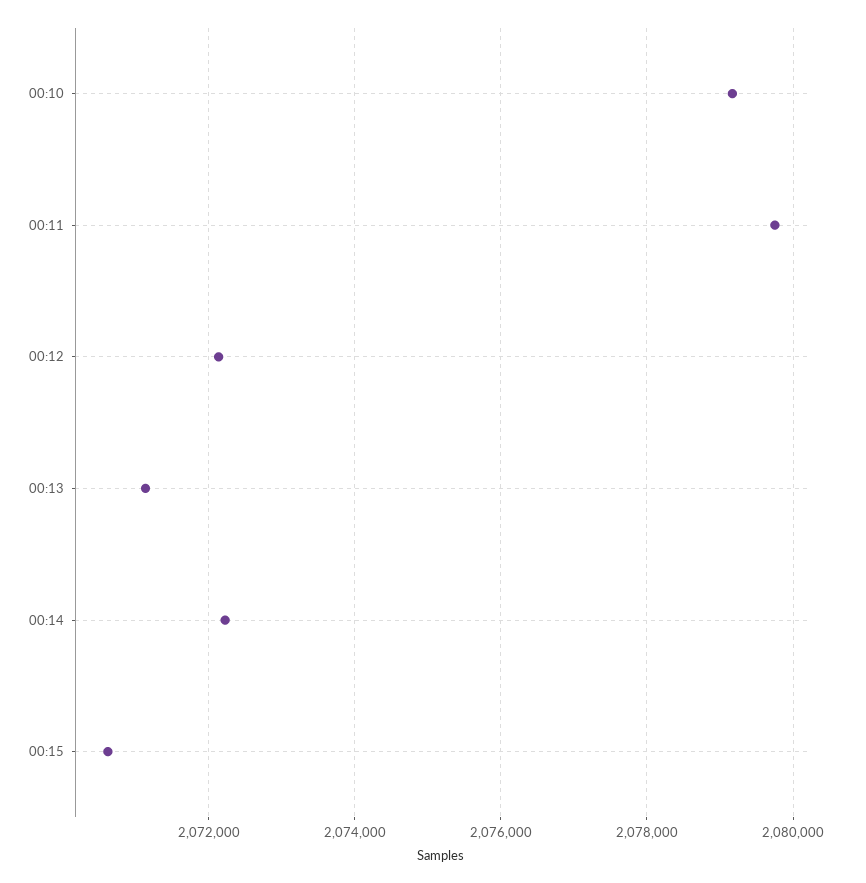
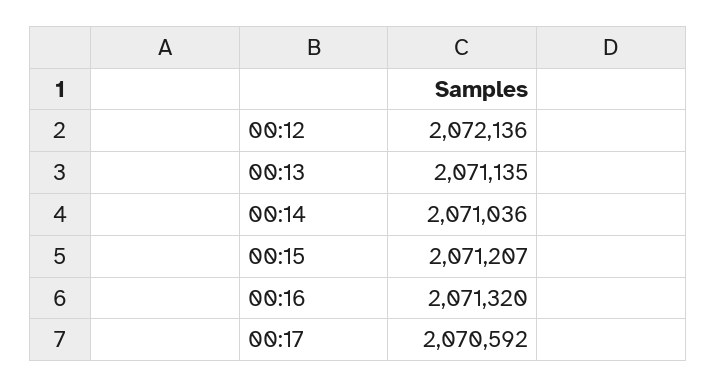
00:10: 2079200 -> none
00:11: 2079800 -> none
00:14: 2072200 -> 2071036
00:15: 2070600 -> 2071207
00:16: none -> 2071320
00:17: none -> 2070592

